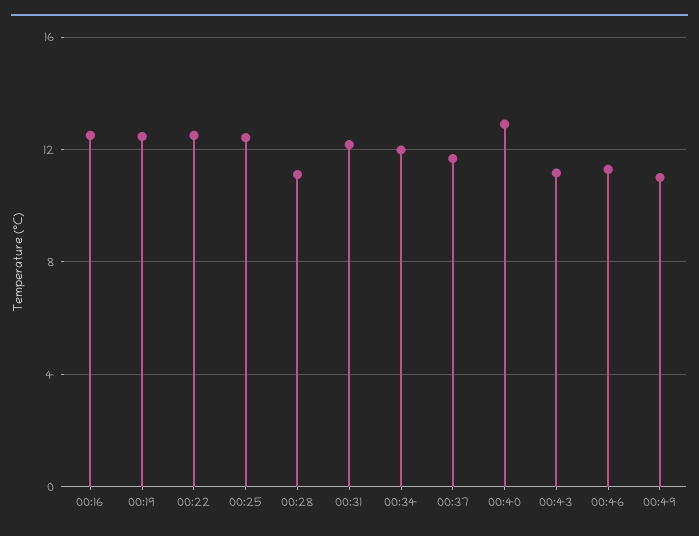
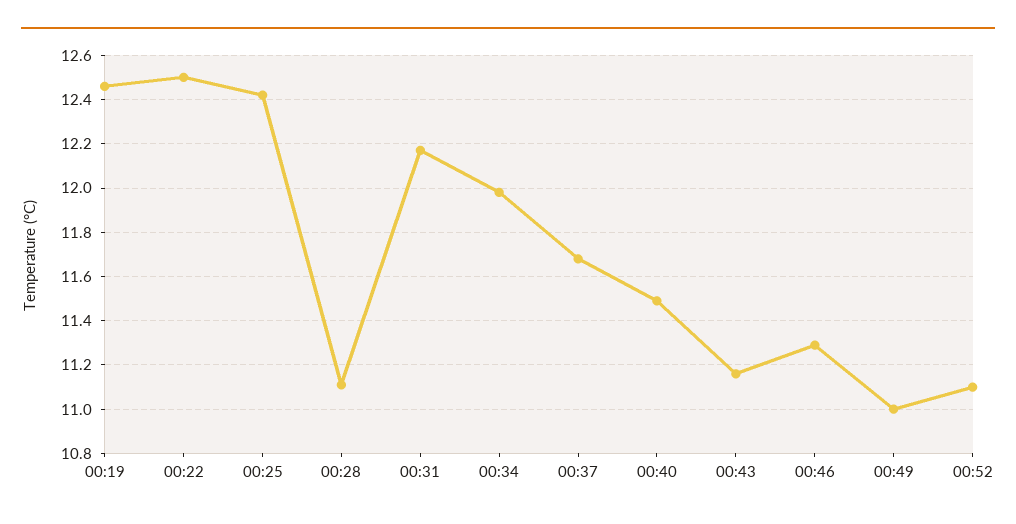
00:16: 12.5 -> none
00:40: 13 -> 11.5
00:52: none -> 11.1

